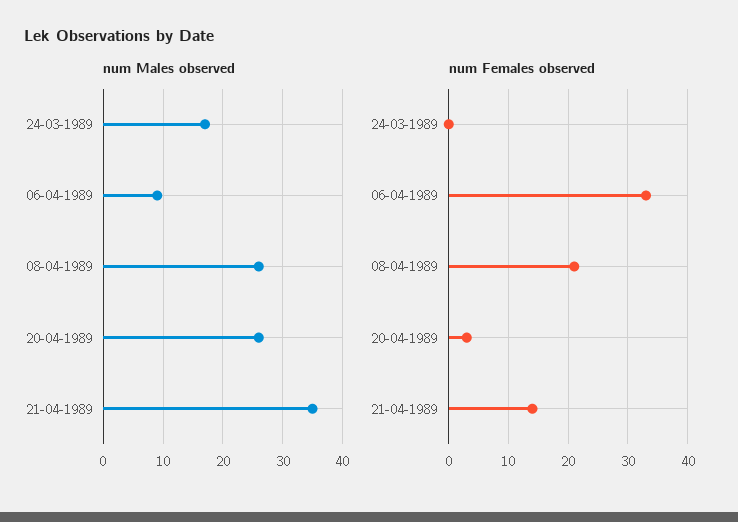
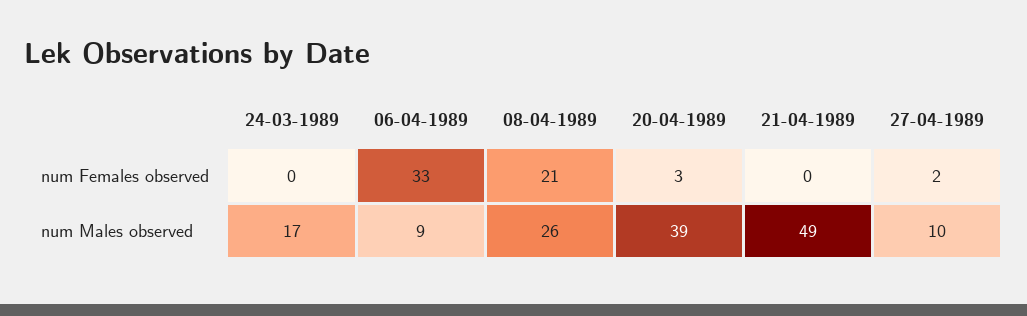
num Males observed, 20-04-1989: 25 -> 39
num Males observed, 21-04-1989: 35 -> 49
num Females observed, 21-04-1989: 15 -> 0
num Females observed, 27-04-1989: none -> 2
num Males observed, 27-04-1989: none -> 10

